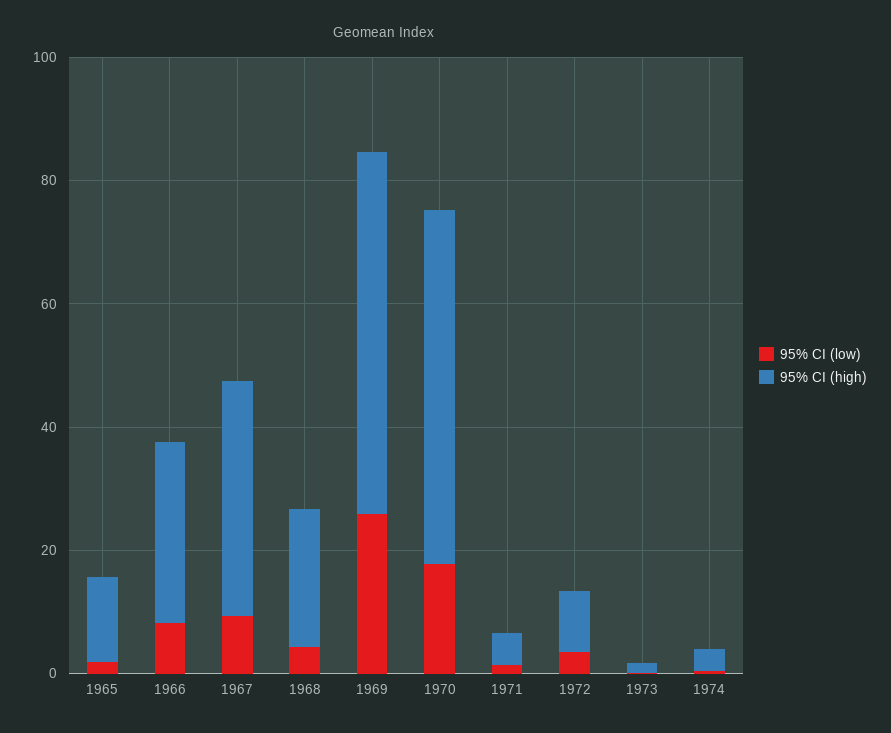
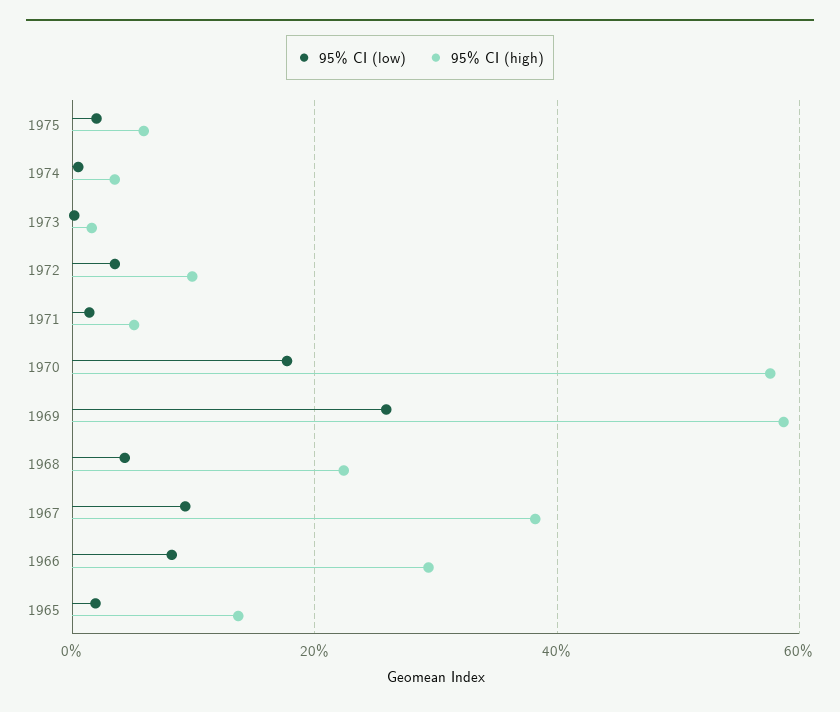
95% CI (low), 1975: none -> 2
95% CI (high), 1975: none -> 6

